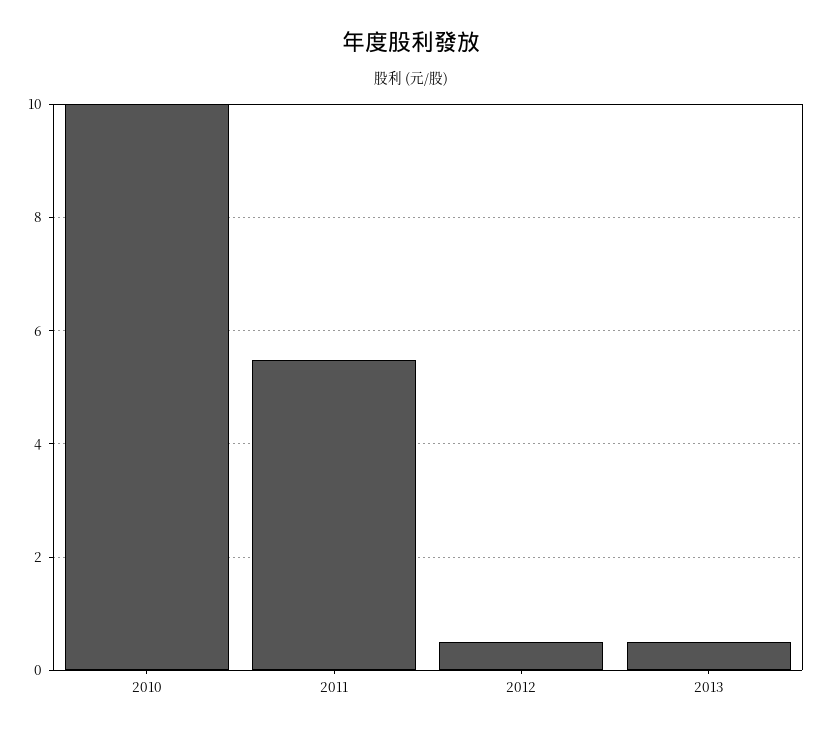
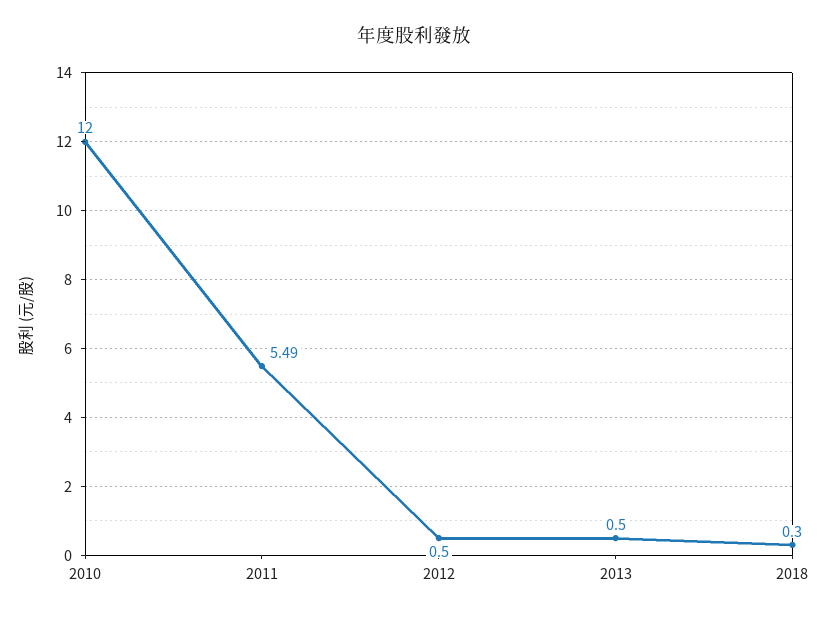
2010: 10 -> 12
2018: none -> 0.3

